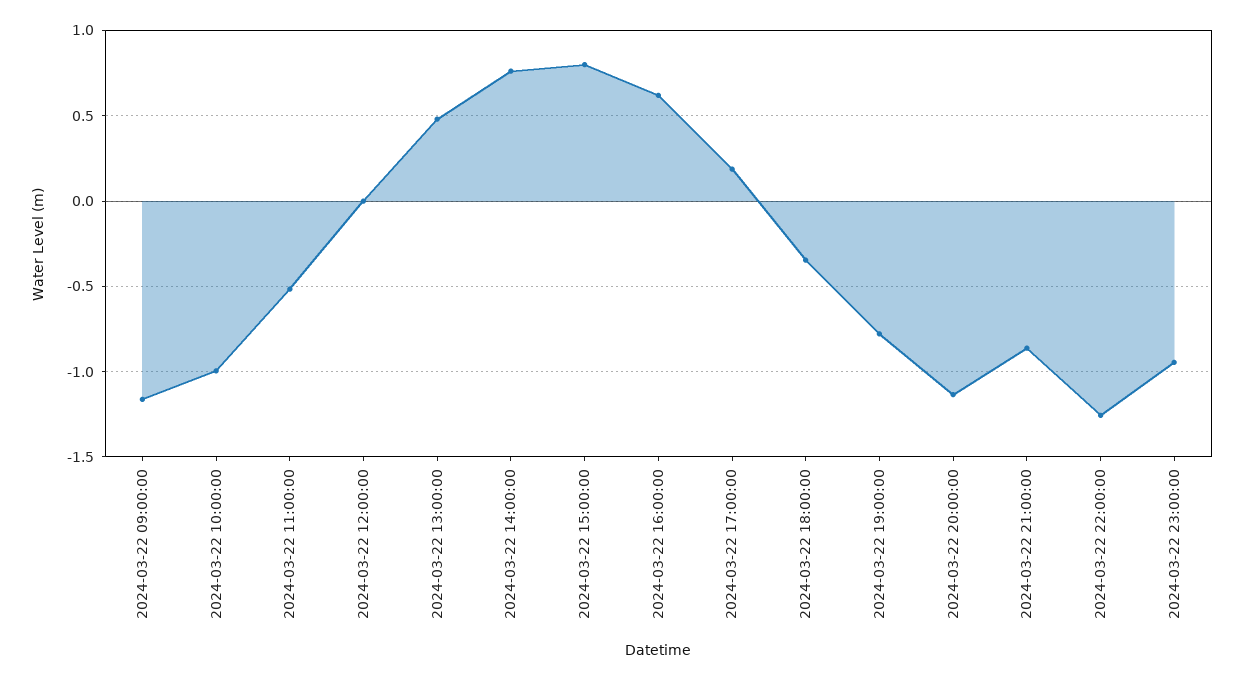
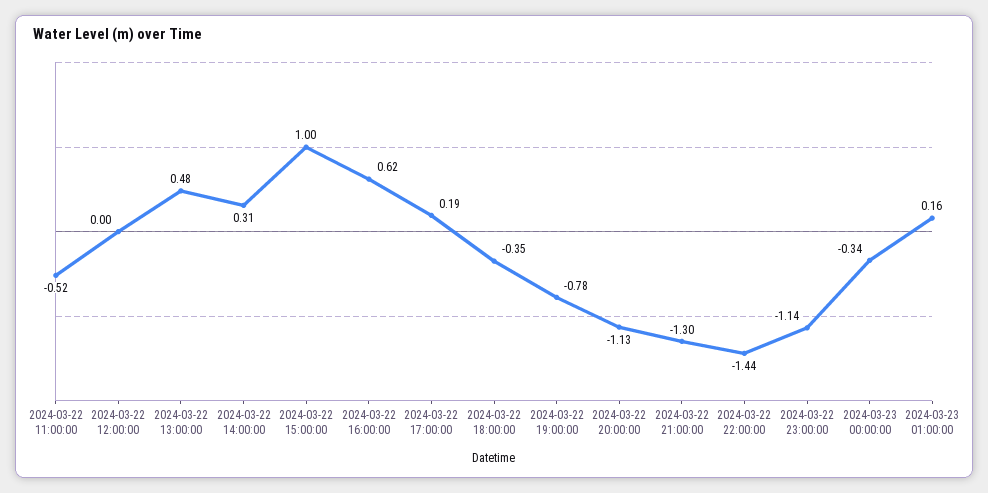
2024-03-22 09:00:00: -1.15 -> none
2024-03-22 10:00:00: -1 -> none
2024-03-22 14:00:00: 0.75 -> 0.31
2024-03-22 15:00:00: 0.8 -> 1
2024-03-22 21:00:00: -0.85 -> -1.3
2024-03-22 22:00:00: -1.25 -> -1.44
2024-03-22 23:00:00: -0.95 -> -1.14
2024-03-23 00:00:00: none -> -0.34
2024-03-23 01:00:00: none -> 0.16

